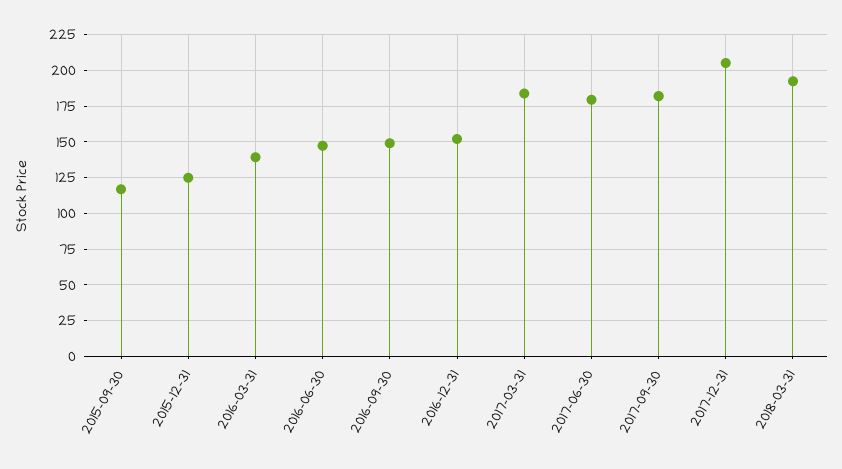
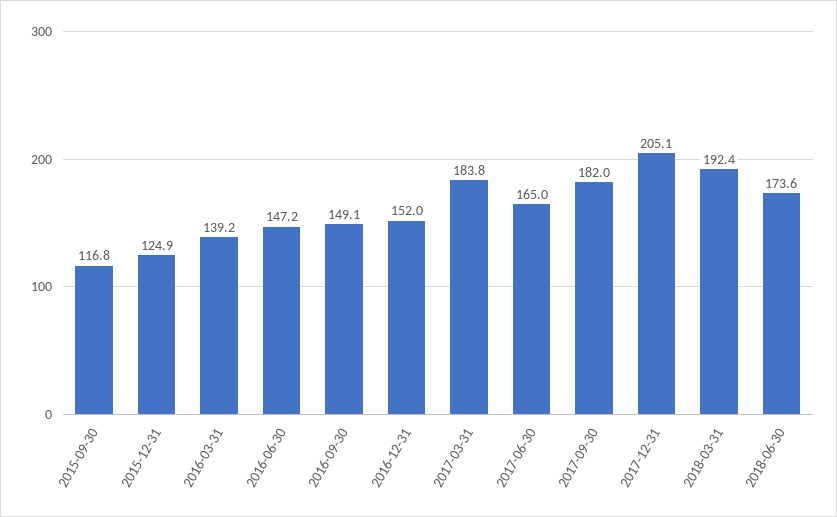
2017-06-30: 180 -> 165
2018-06-30: none -> 173.6

